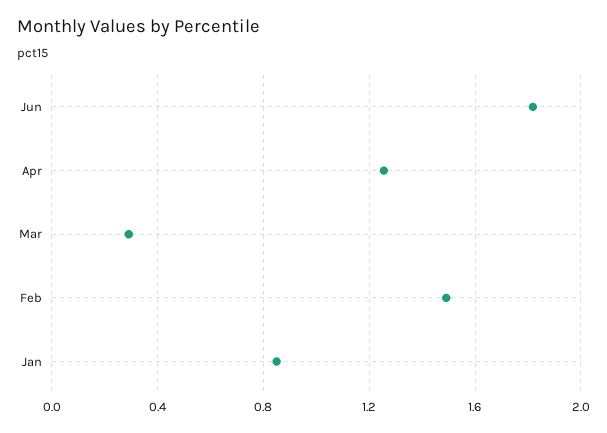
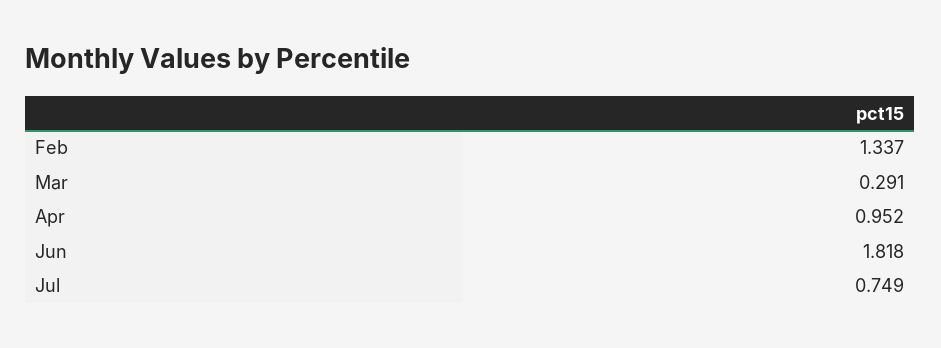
Apr: 1.25 -> 0.952
Feb: 1.5 -> 1.337
Jan: 0.85 -> none
Jul: none -> 0.749

